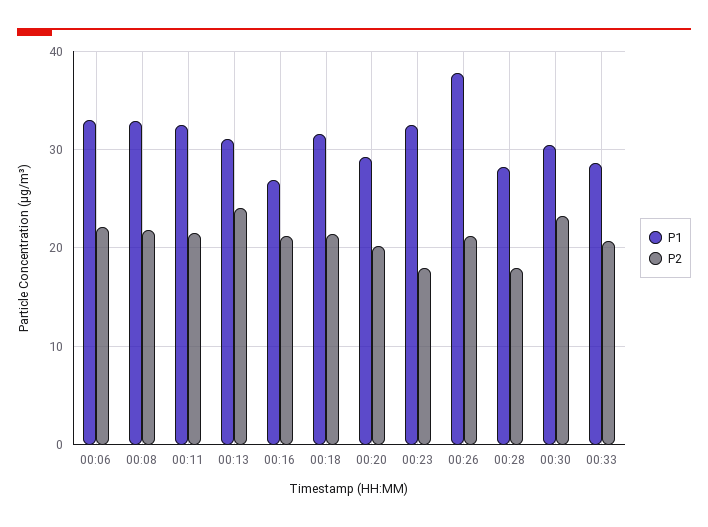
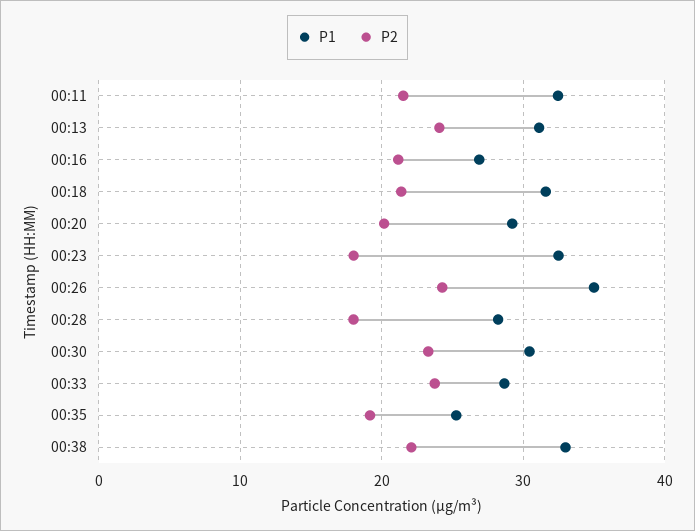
P1, 00:06: 33 -> none
P2, 00:06: 22 -> none
P1, 00:08: 33 -> none
P2, 00:08: 22 -> none
P1, 00:26: 38 -> 35
P2, 00:26: 21 -> 24
P2, 00:33: 21 -> 24
P1, 00:35: none -> 25
P2, 00:35: none -> 19
P1, 00:38: none -> 33
P2, 00:38: none -> 22

